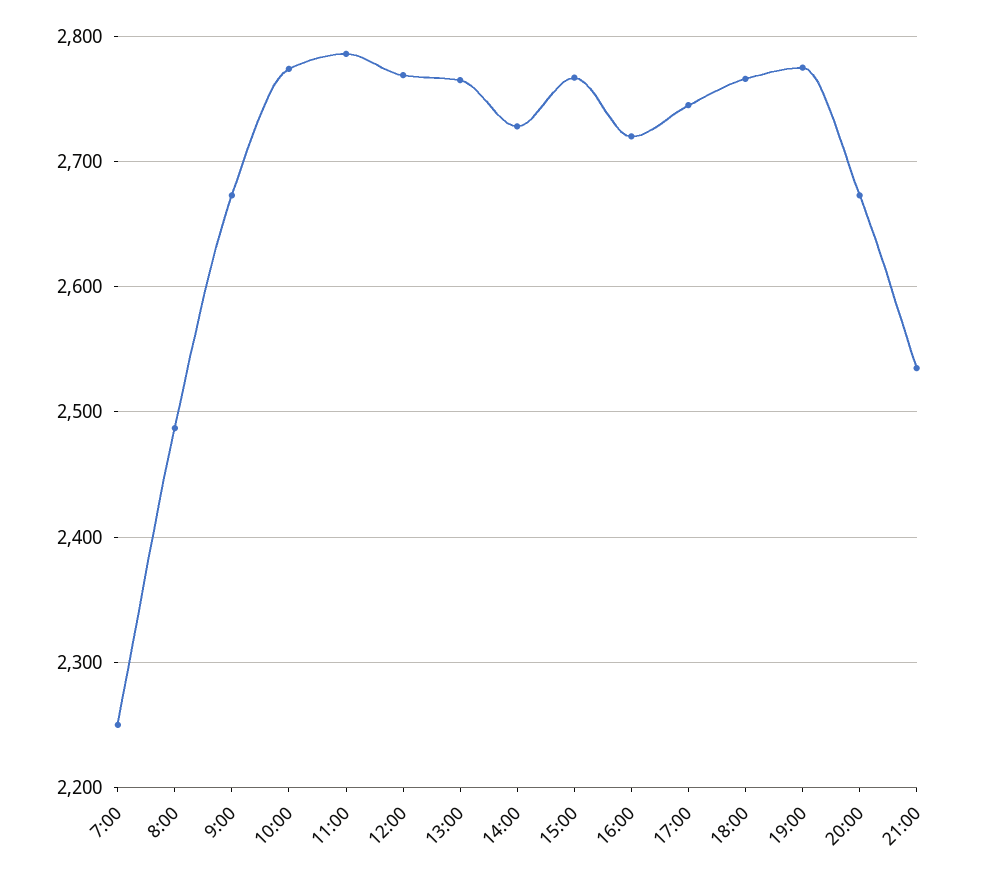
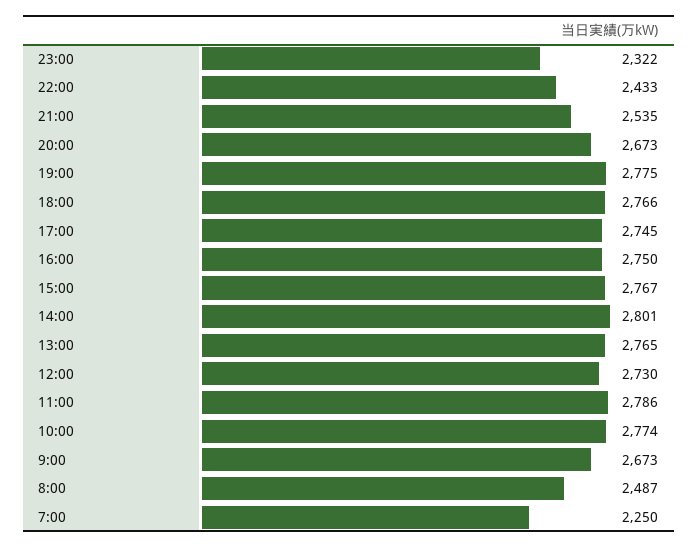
12:00: 2770 -> 2730
14:00: 2730 -> 2801
16:00: 2720 -> 2750
23:00: none -> 2322
22:00: none -> 2433

